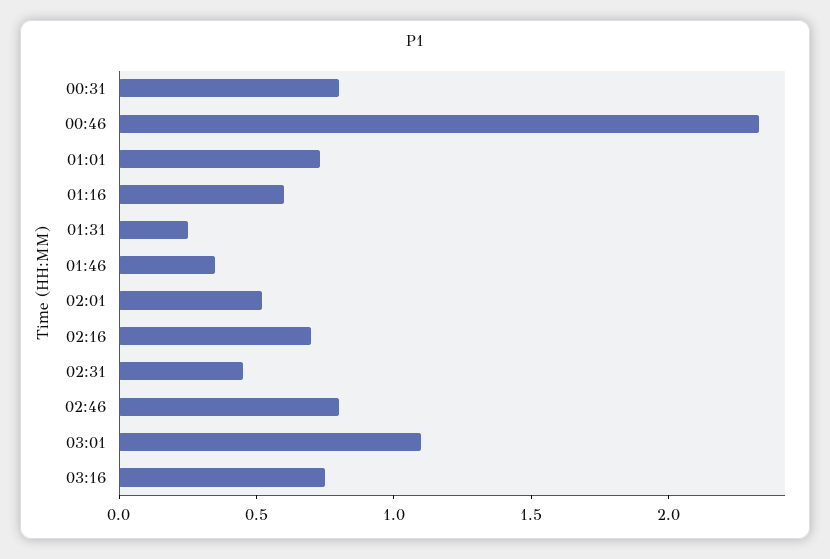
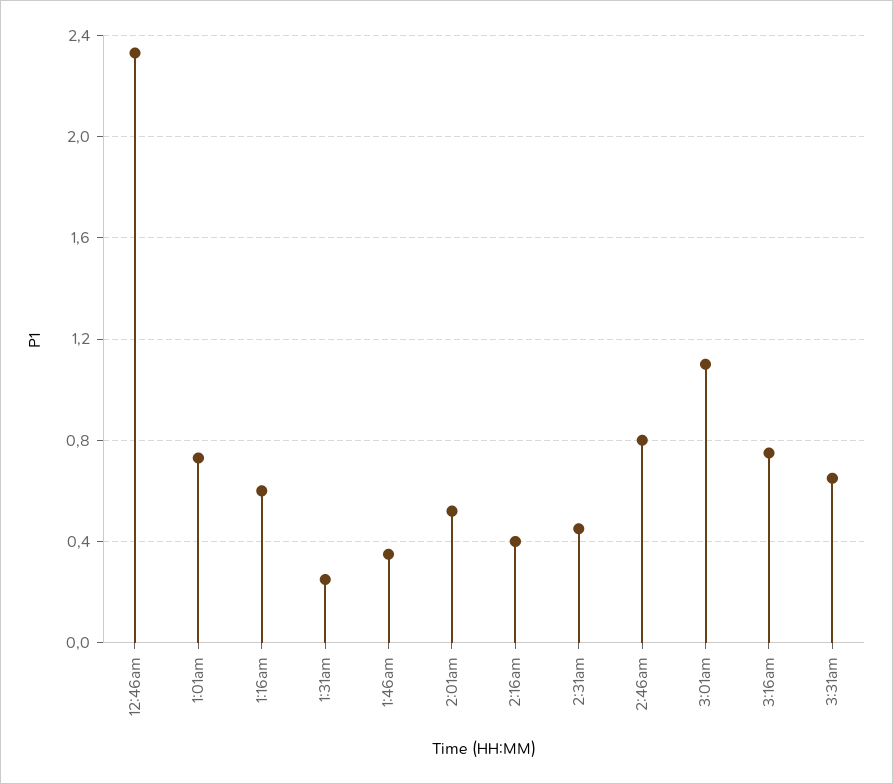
00:31: 0.8 -> none
02:16: 0.7 -> 0.4
3:31am: none -> 0.65

